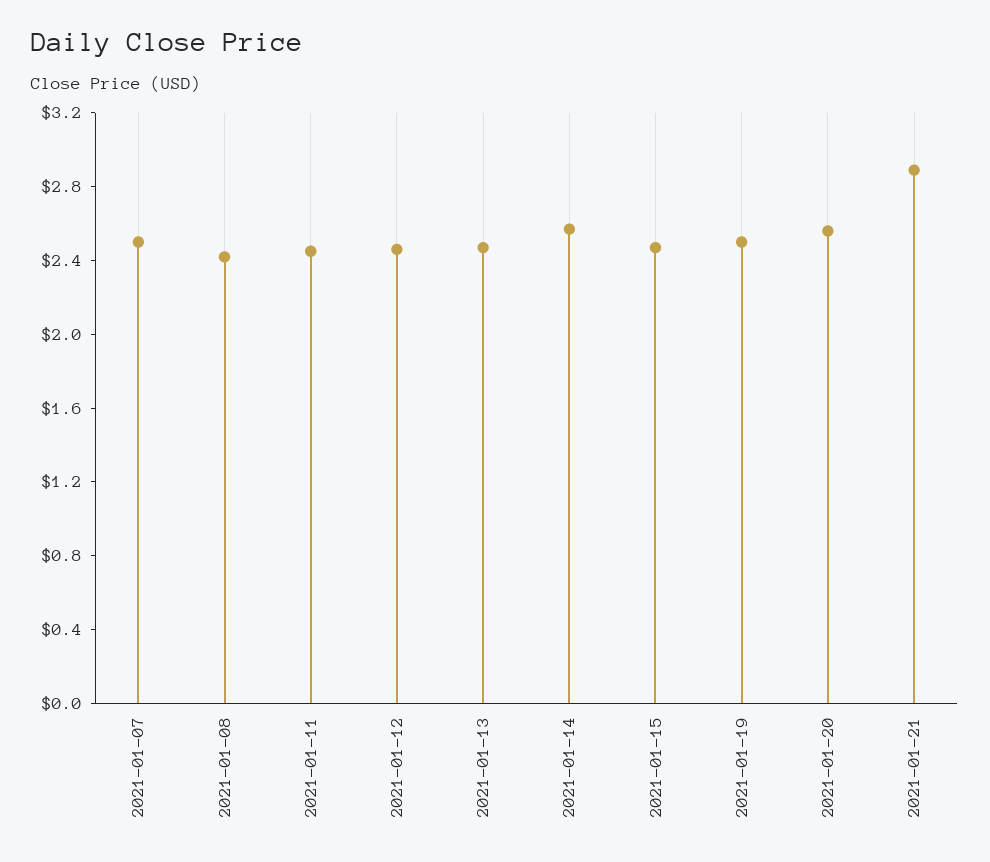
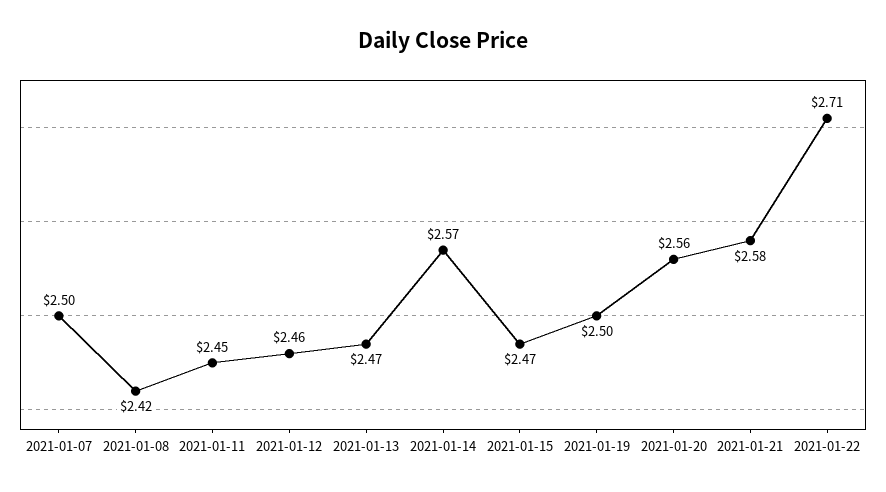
2021-01-21: 2.9 -> 2.58
2021-01-22: none -> 2.71

